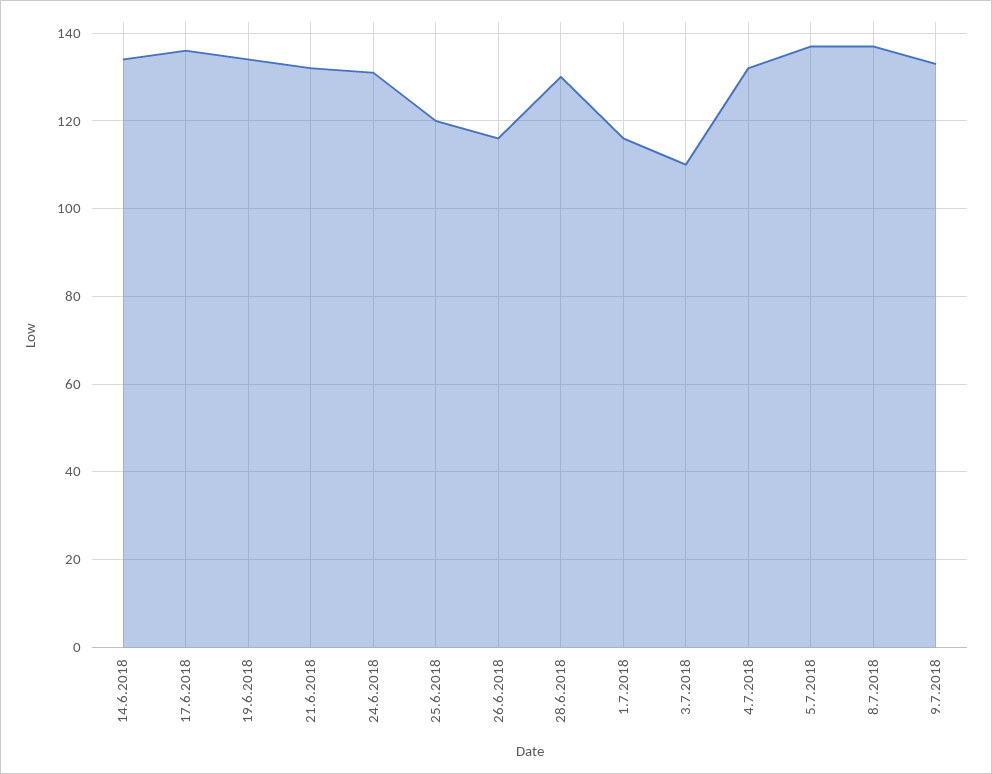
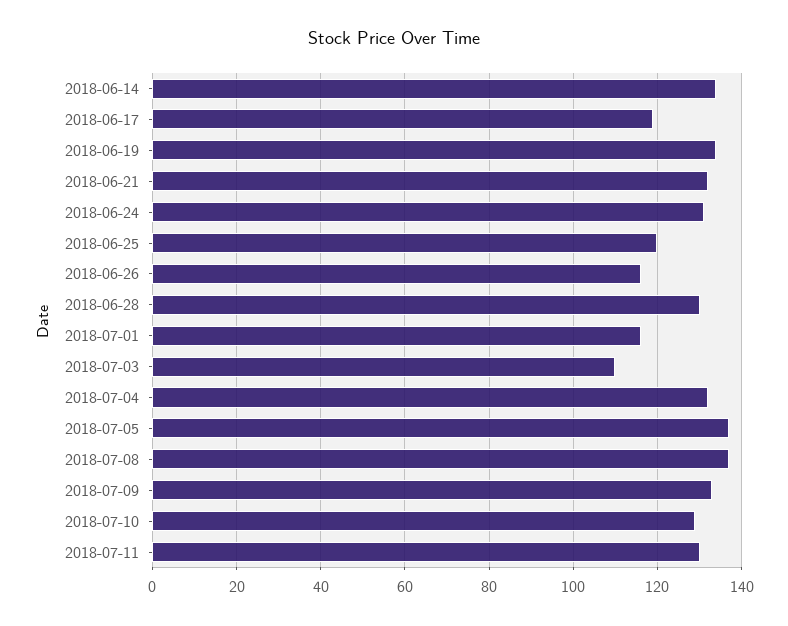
17.6.2018: 135 -> 120
2018-07-10: none -> 130
2018-07-11: none -> 130

